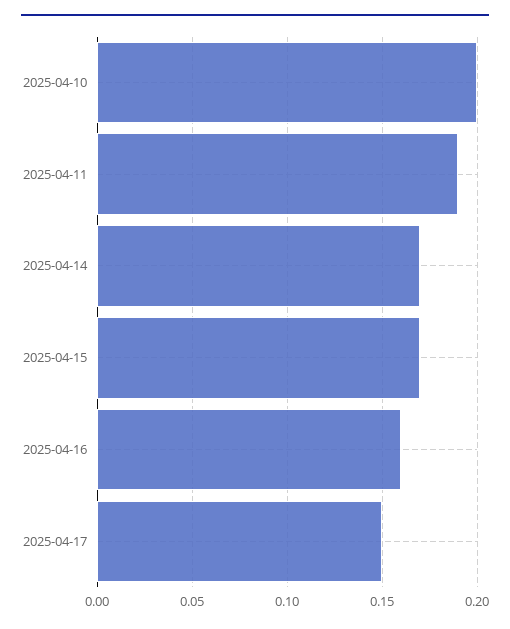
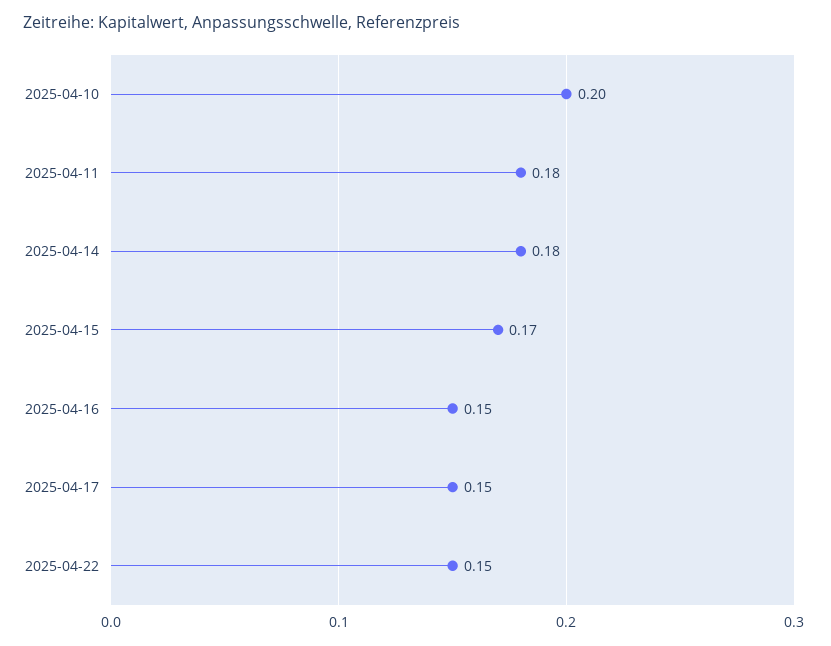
2025-04-11: 0.19 -> 0.18
2025-04-14: 0.17 -> 0.18
2025-04-16: 0.16 -> 0.15
2025-04-22: none -> 0.15

